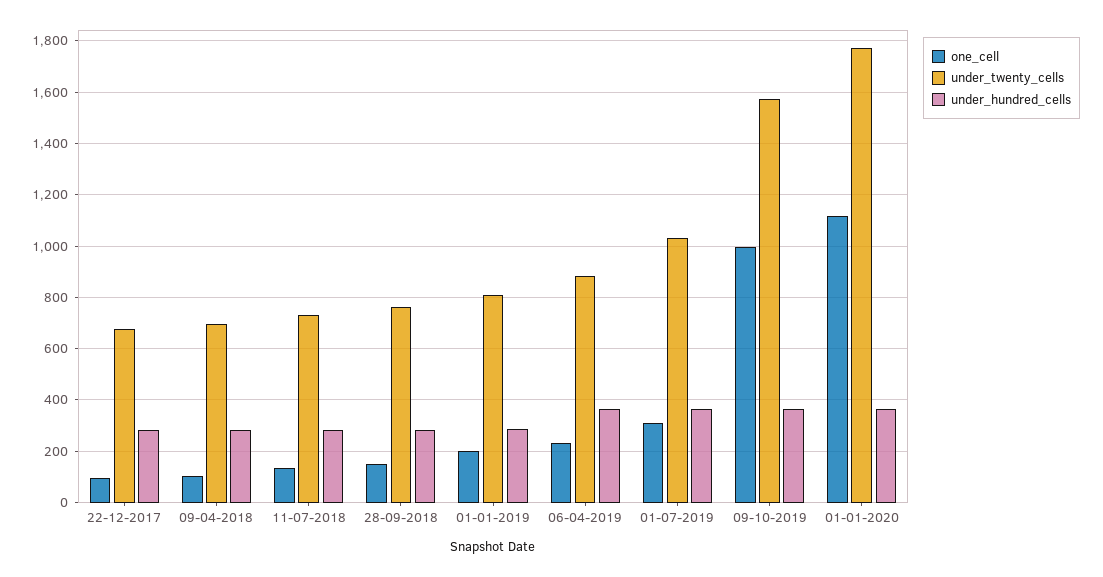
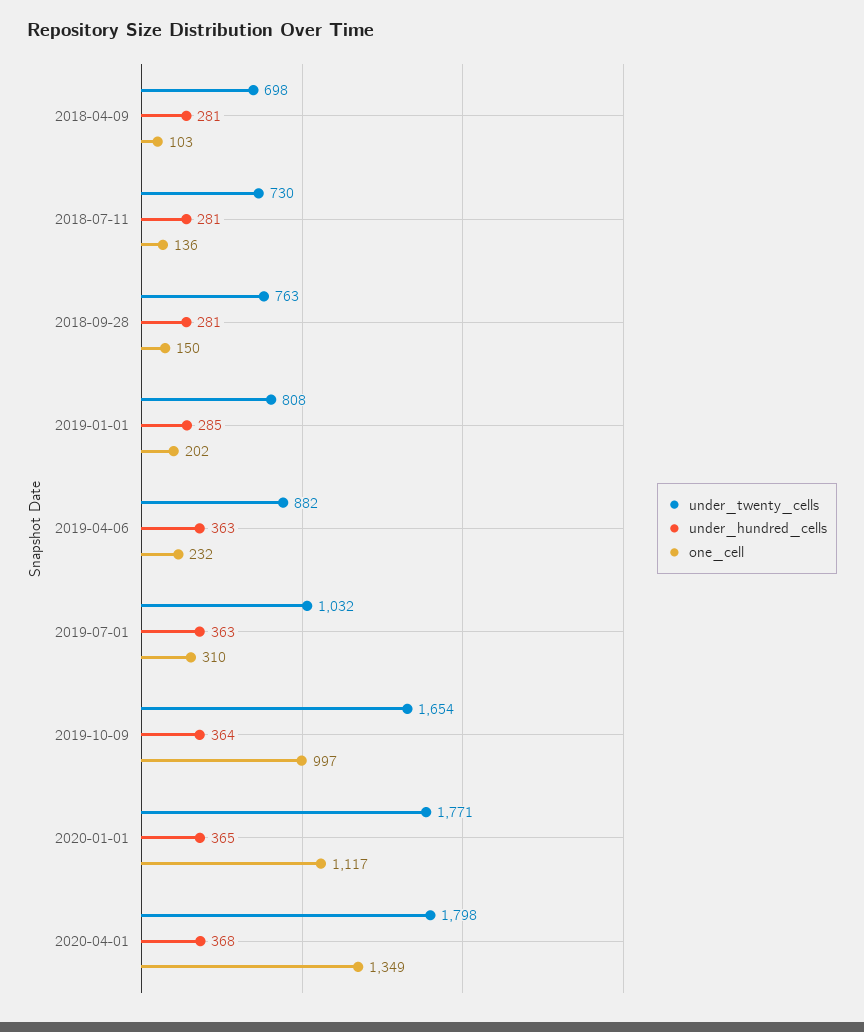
one_cell, 22-12-2017: 100 -> none
under_twenty_cells, 22-12-2017: 675 -> none
under_hundred_cells, 22-12-2017: 275 -> none
under_twenty_cells, 09-10-2019: 1575 -> 1654
under_twenty_cells, 2020-04-01: none -> 1798
under_hundred_cells, 2020-04-01: none -> 368
one_cell, 2020-04-01: none -> 1349

